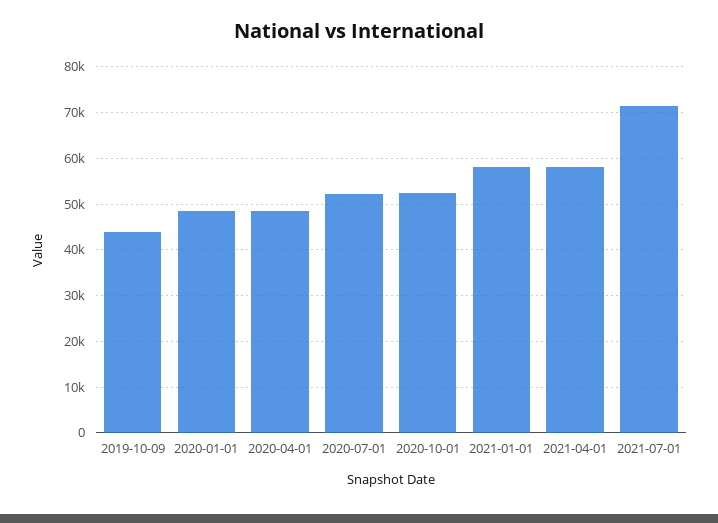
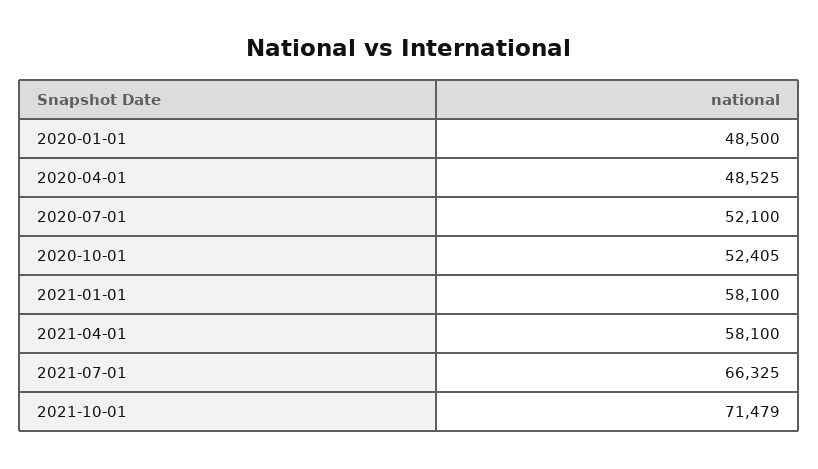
2019-10-09: 44000 -> none
2021-07-01: 72000 -> 66325
2021-10-01: none -> 71479

